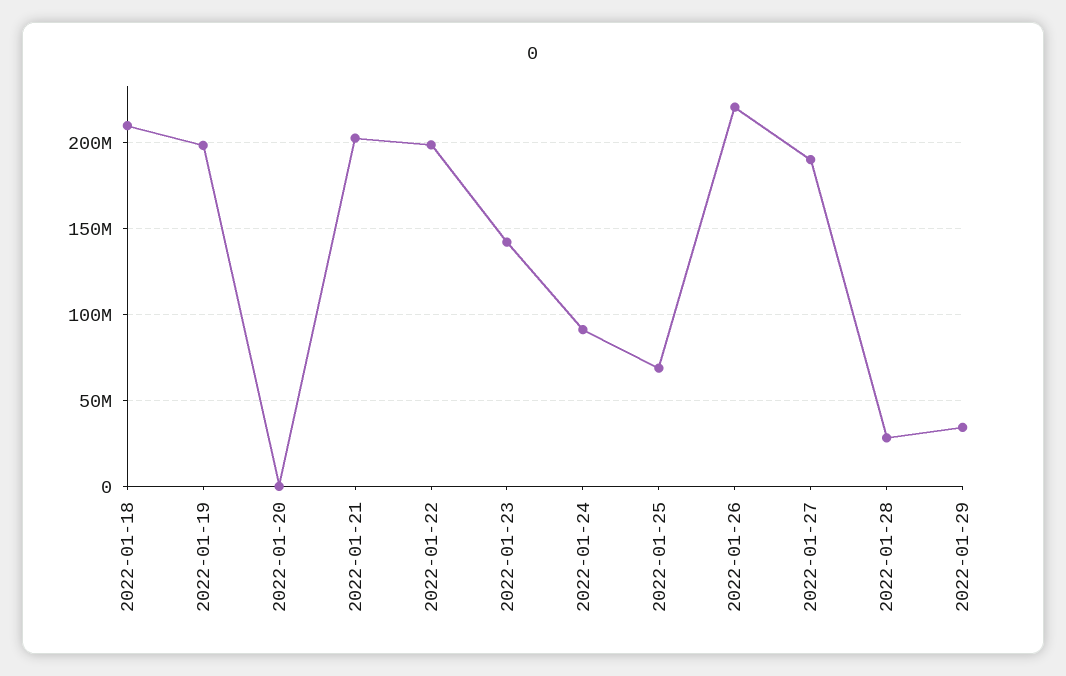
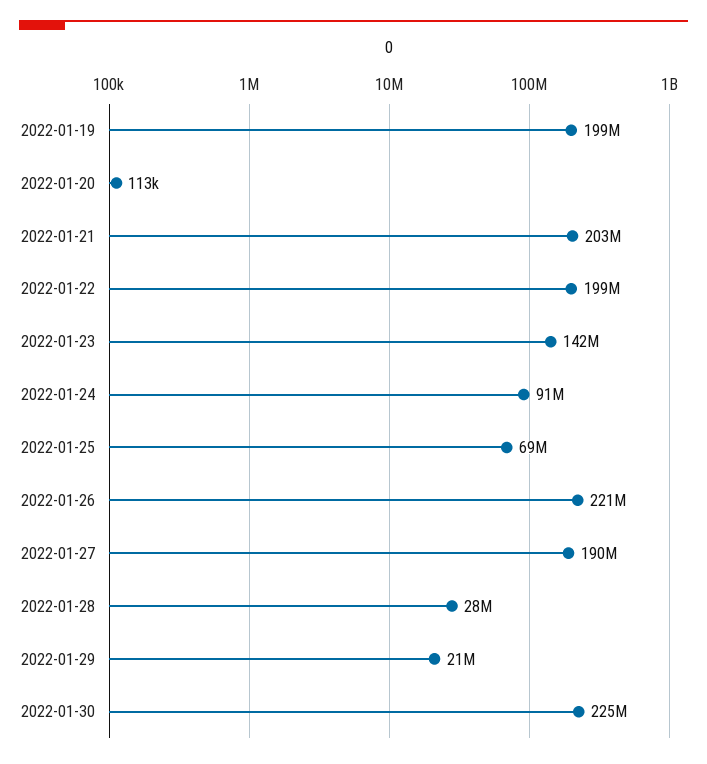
2022-01-18: 210000000 -> none
2022-01-29: 35000000 -> 21000000
2022-01-30: none -> 225000000

